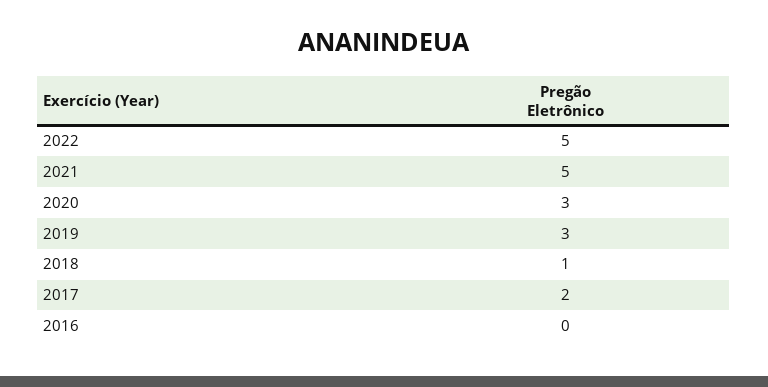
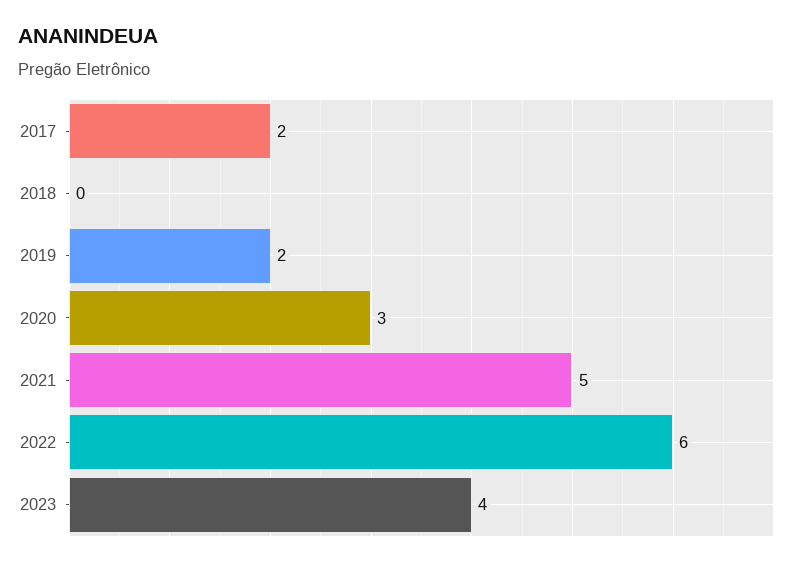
2022: 5 -> 6
2019: 3 -> 2
2018: 1 -> 0
2016: 0 -> none
2023: none -> 4

